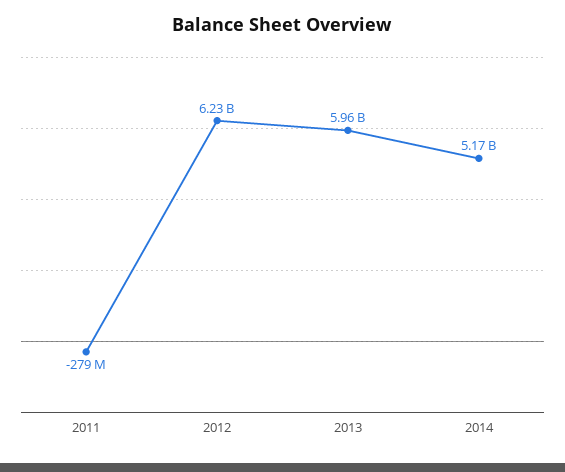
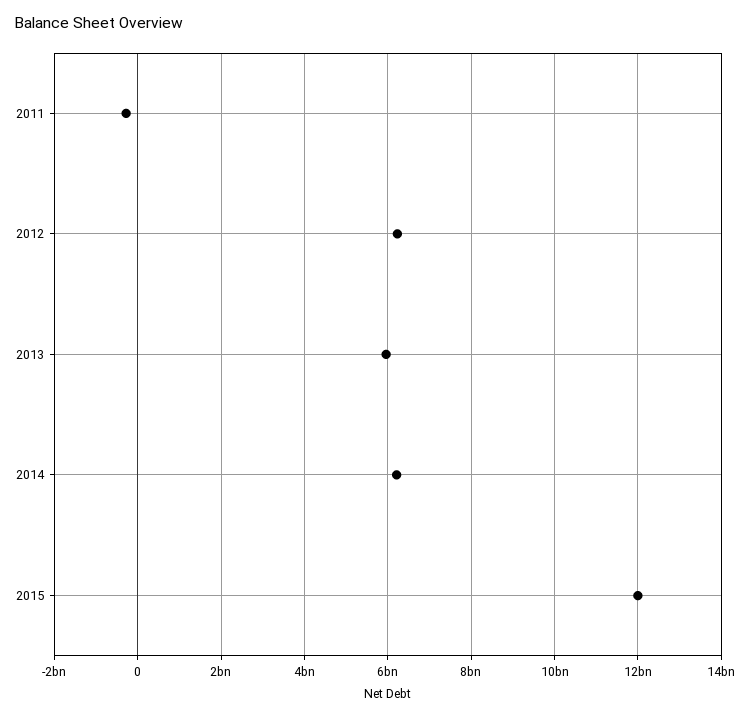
2014: 5170000000 -> 6200000000
2015: none -> 12000000000

